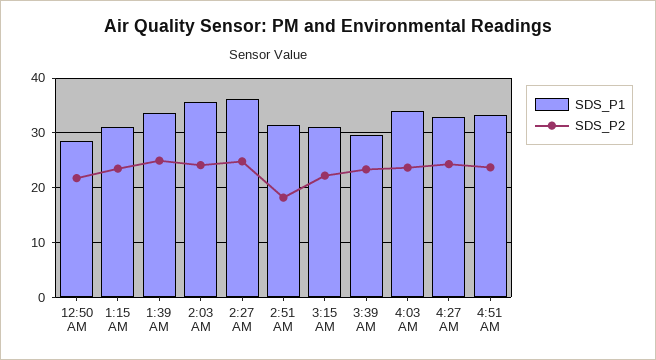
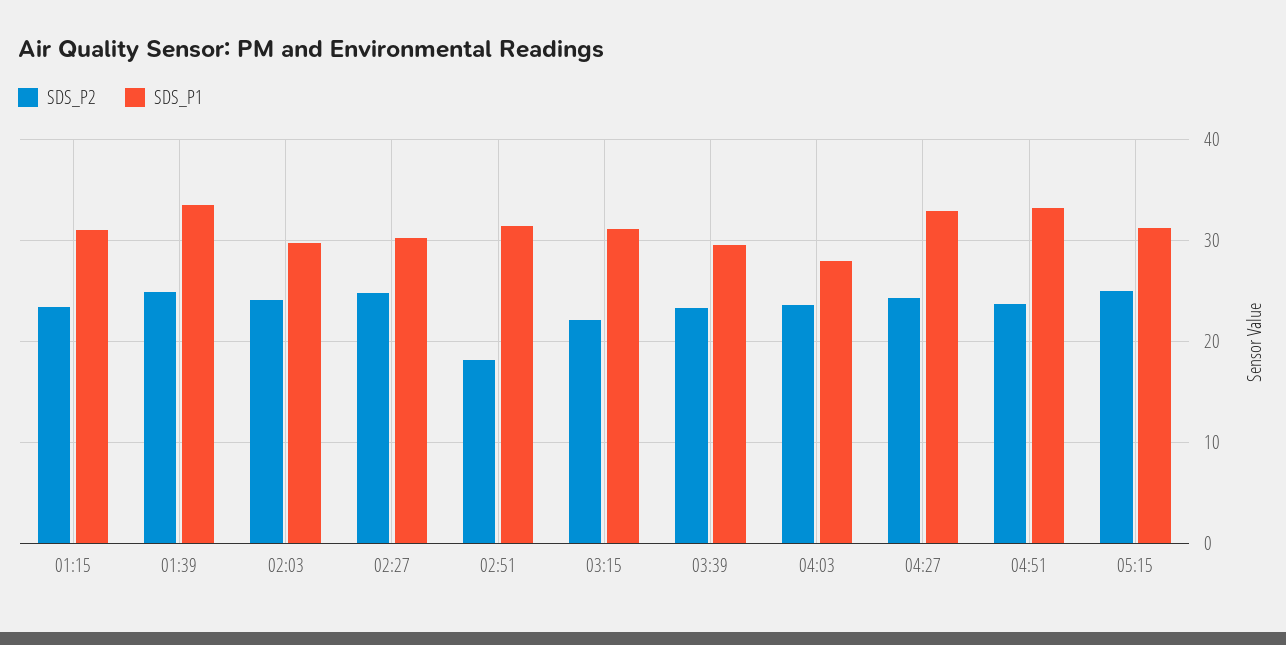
SDS_P1, 12:50 AM: 28 -> none
SDS_P2, 12:50 AM: 22 -> none
SDS_P1, 2:03 AM: 36 -> 30
SDS_P1, 2:27 AM: 36 -> 30
SDS_P1, 4:03 AM: 34 -> 28
SDS_P2, 05:15: none -> 25
SDS_P1, 05:15: none -> 31

